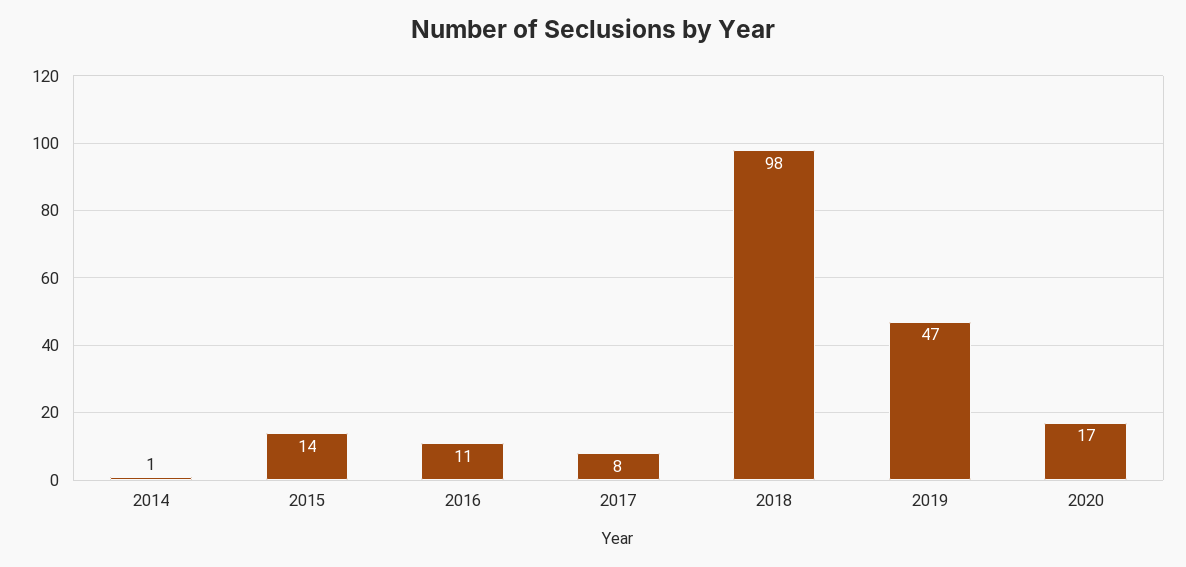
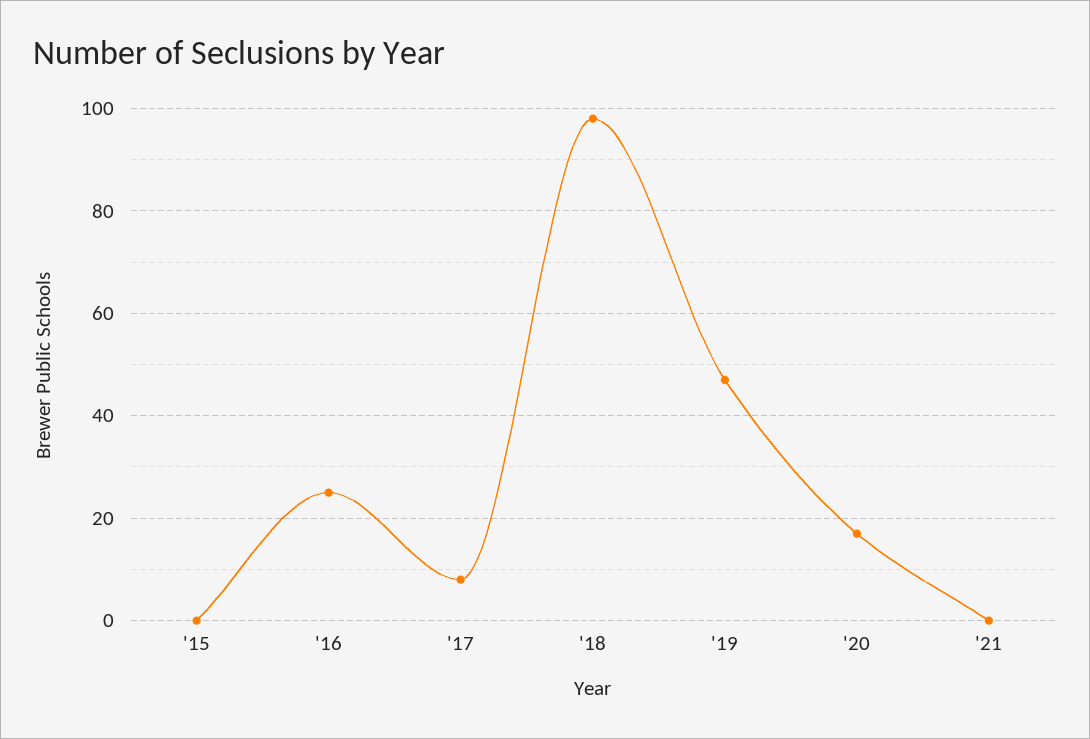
2014: 1 -> none
2015: 14 -> 0
2016: 11 -> 25
'21: none -> 0

